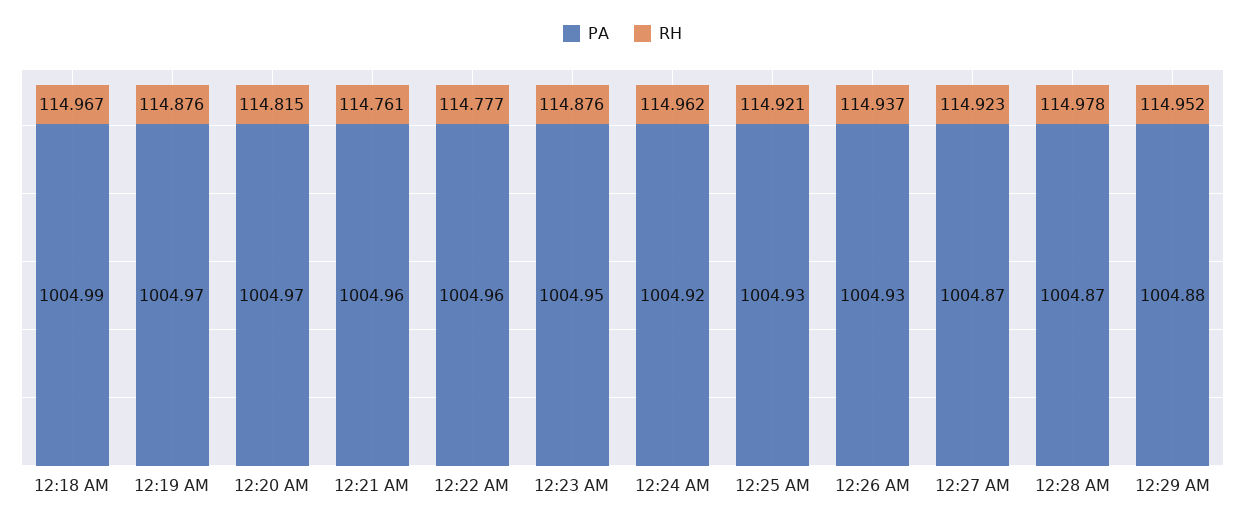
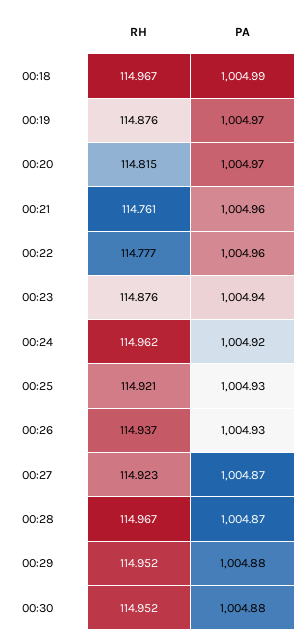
PA, 12:23 AM: 1004.95 -> 1004.94
RH, 12:28 AM: 114.978 -> 114.967
RH, 00:30: none -> 114.952
PA, 00:30: none -> 1004.88

